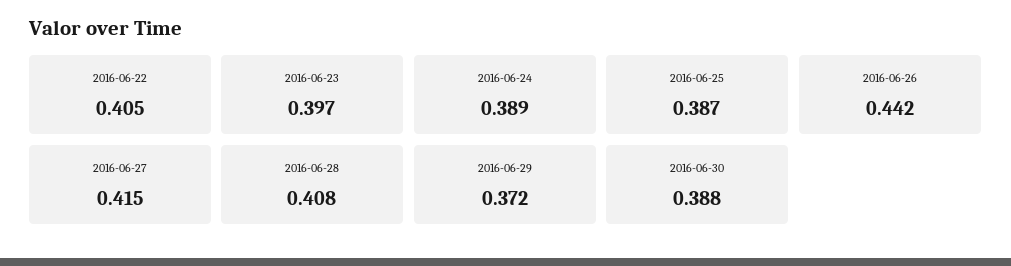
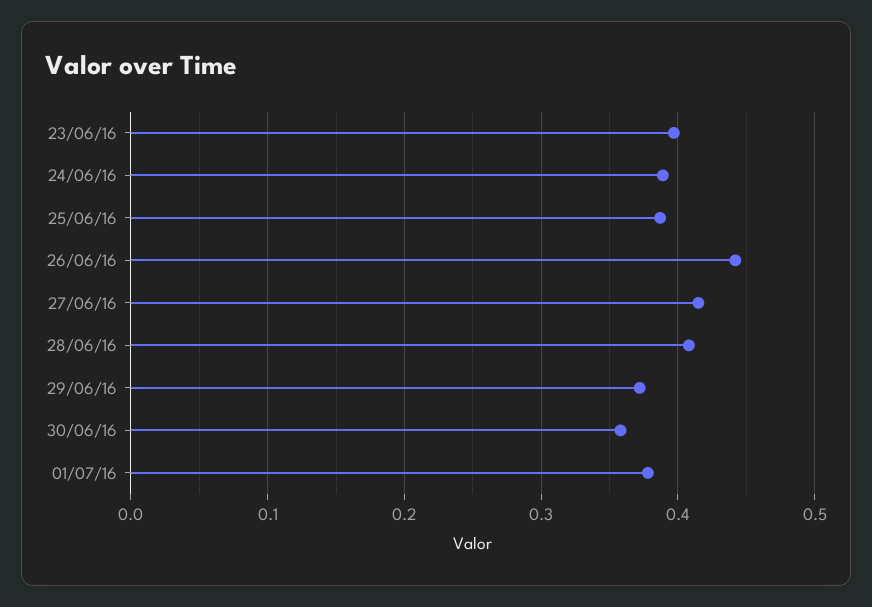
2016-06-22: 0.405 -> none
2016-06-30: 0.388 -> 0.36
01/07/16: none -> 0.38

